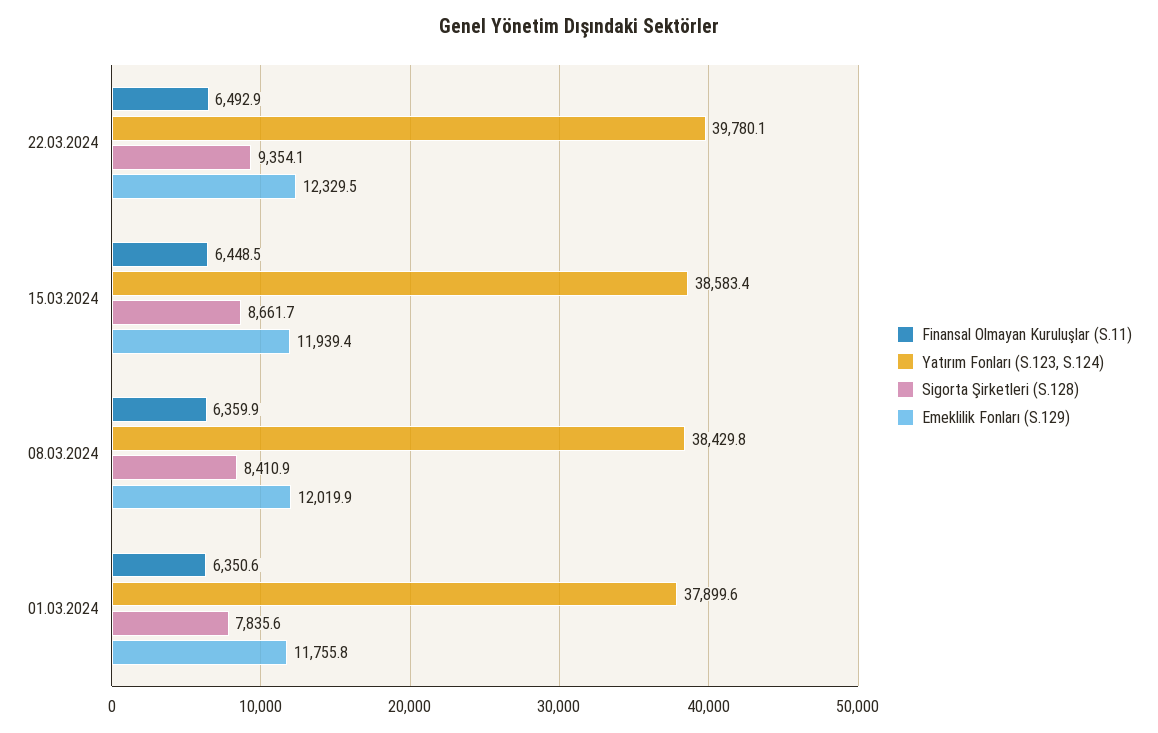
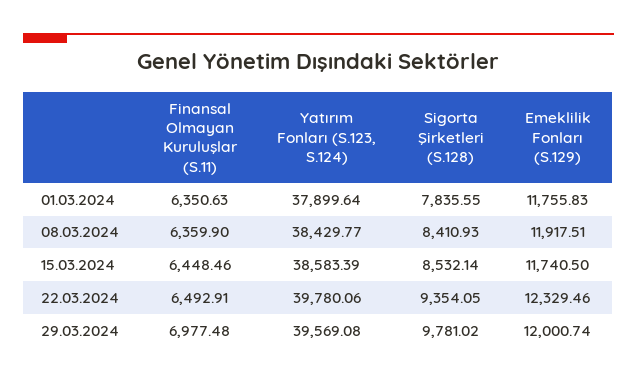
Sigorta Şirketleri (S.128), 15.03.2024: 8661.7 -> 8532.14
Emeklilik Fonları (S.129), 15.03.2024: 11939.4 -> 11740.5
Emeklilik Fonları (S.129), 08.03.2024: 12019.9 -> 11917.51
Finansal Olmayan Kuruluşlar (S.11), 29.03.2024: none -> 6977.48
Yatırım Fonları (S.123, S.124), 29.03.2024: none -> 39569.08
Sigorta Şirketleri (S.128), 29.03.2024: none -> 9781.02
Emeklilik Fonları (S.129), 29.03.2024: none -> 12000.74

